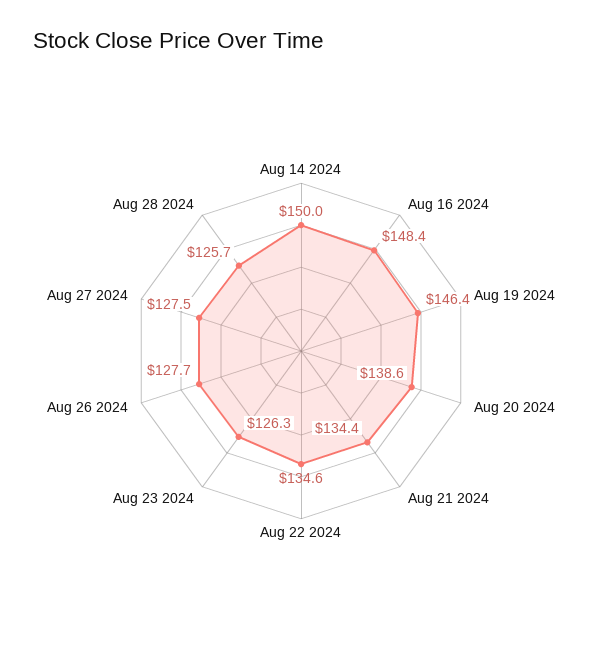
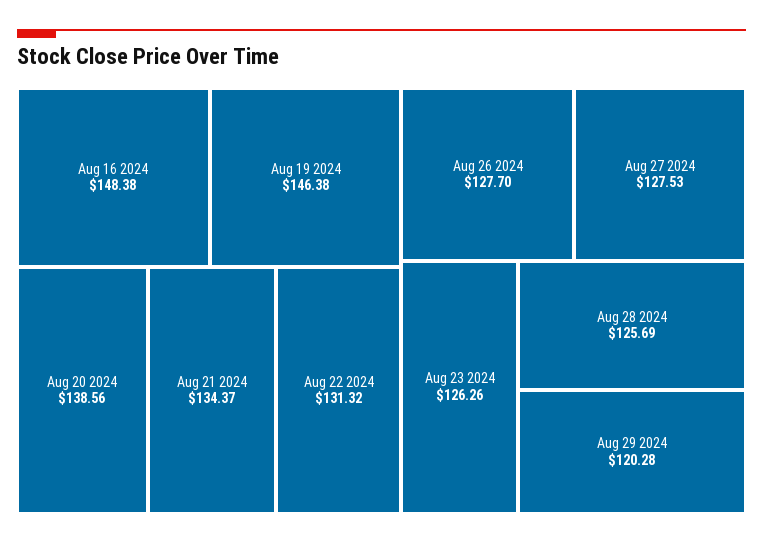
Aug 14 2024: 150 -> none
Aug 22 2024: 134.6 -> 131.32
Aug 29 2024: none -> 120.28

